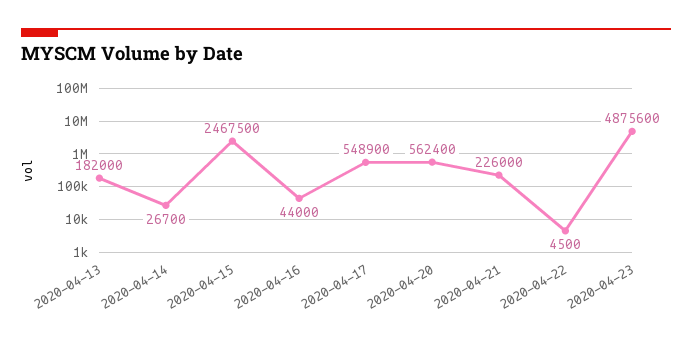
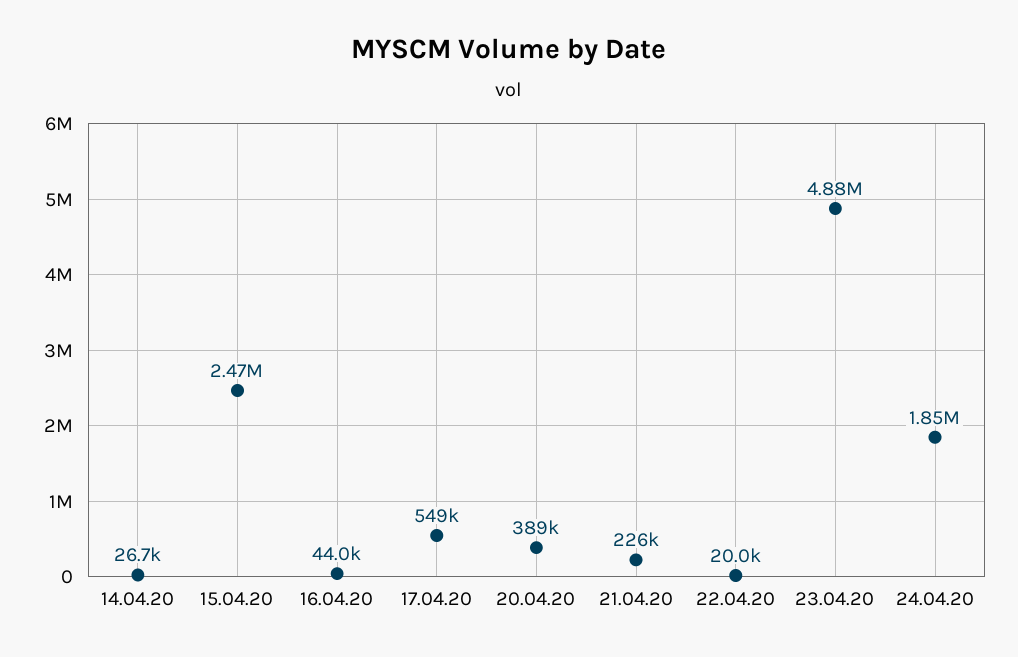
2020-04-13: 182000 -> none
2020-04-20: 562400 -> 389000
2020-04-22: 4500 -> 20000
24.04.20: none -> 1850000

